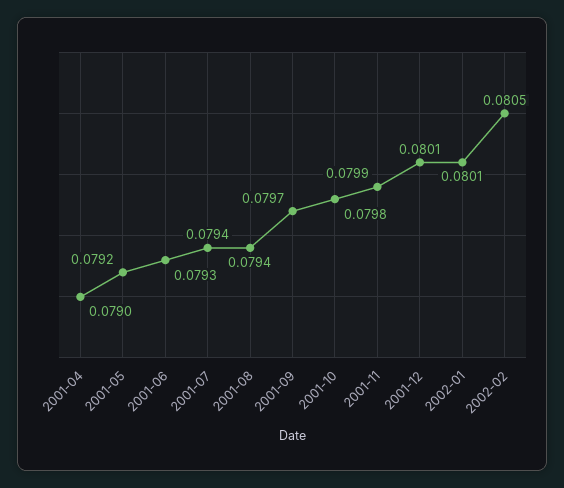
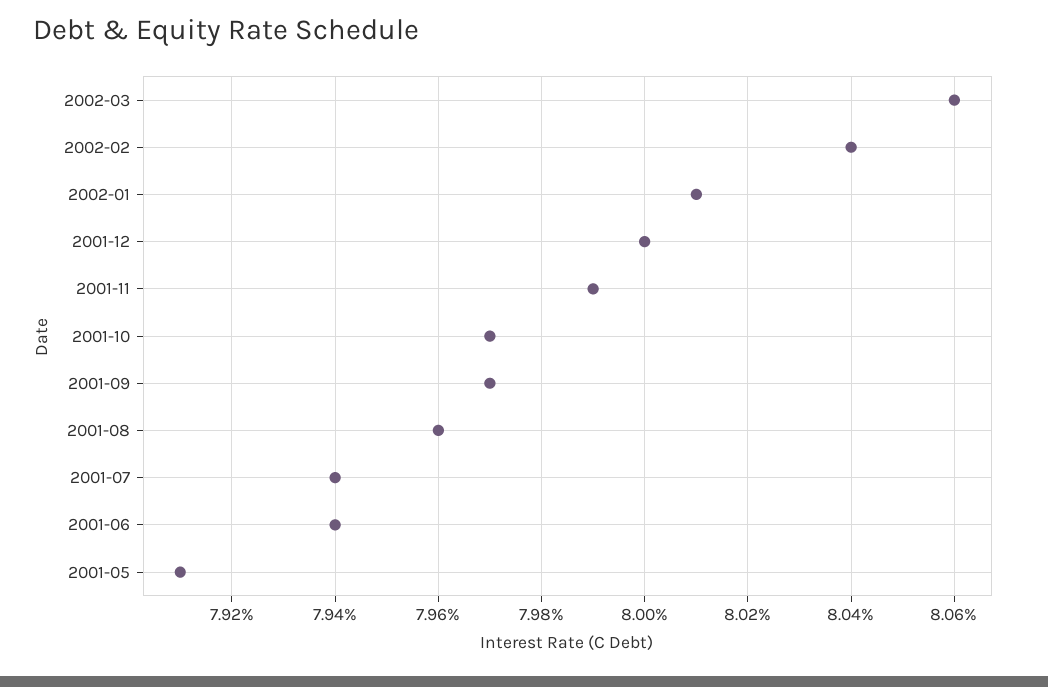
2001-04: 0.079 -> none
2001-05: 0.0792 -> 0.0791
2001-06: 0.0793 -> 0.0794
2001-08: 0.0794 -> 0.0796
2001-10: 0.0798 -> 0.0797
2001-12: 0.0801 -> 0.08
2002-02: 0.0805 -> 0.0804
2002-03: none -> 0.0806

